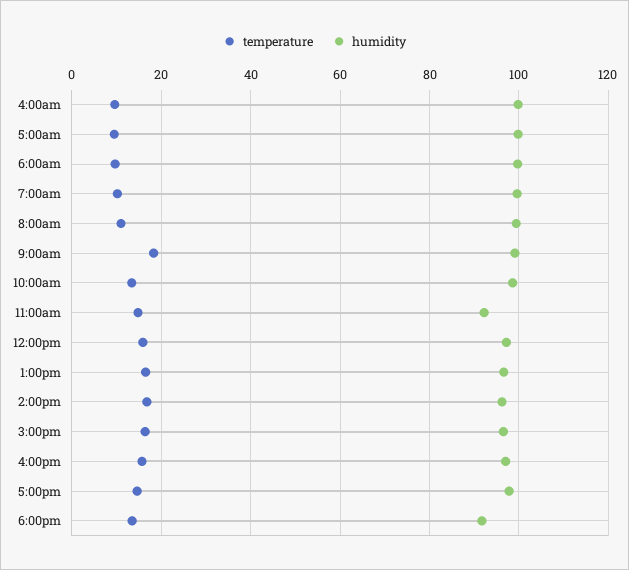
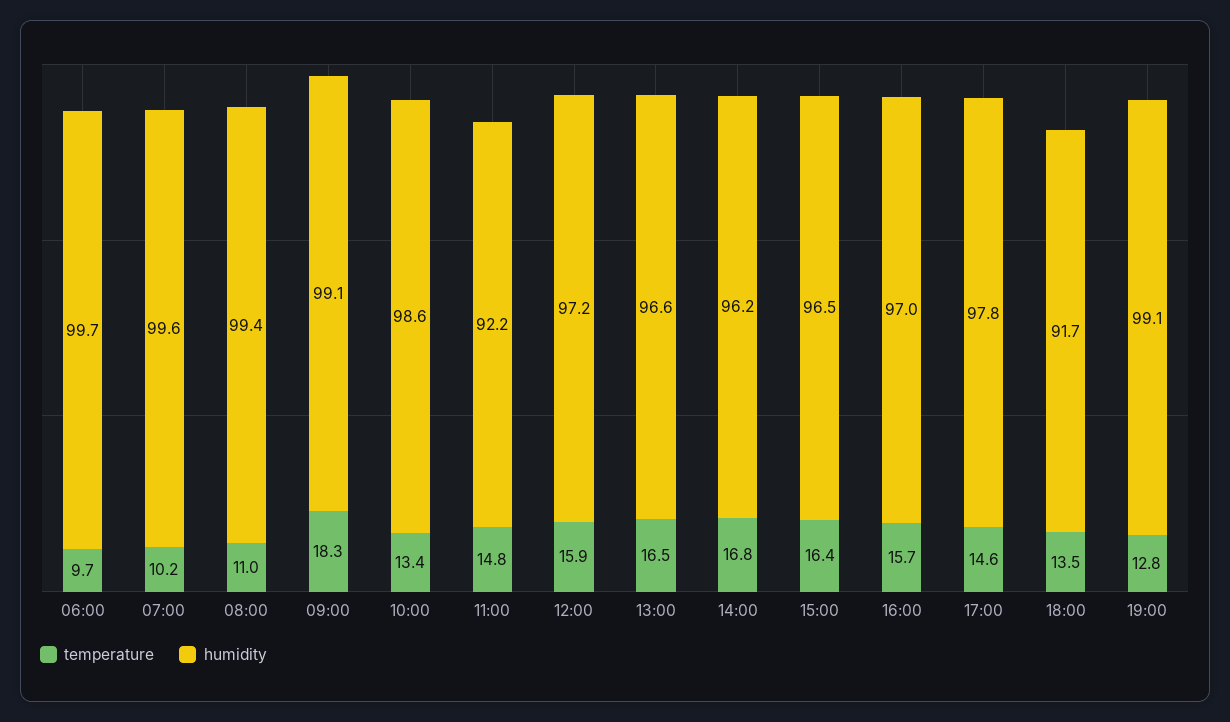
temperature, 4:00am: 10 -> none
humidity, 4:00am: 100 -> none
temperature, 5:00am: 10 -> none
humidity, 5:00am: 100 -> none
temperature, 19:00: none -> 12.8
humidity, 19:00: none -> 99.1

